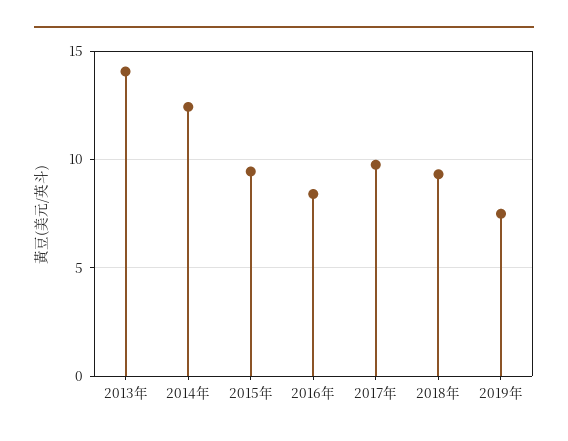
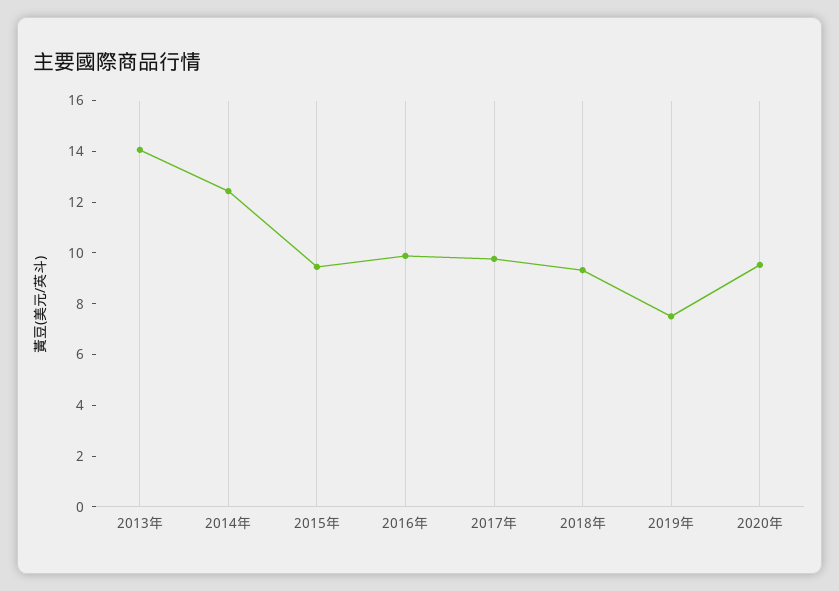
2016年: 8.5 -> 10
2020年: none -> 9.5

